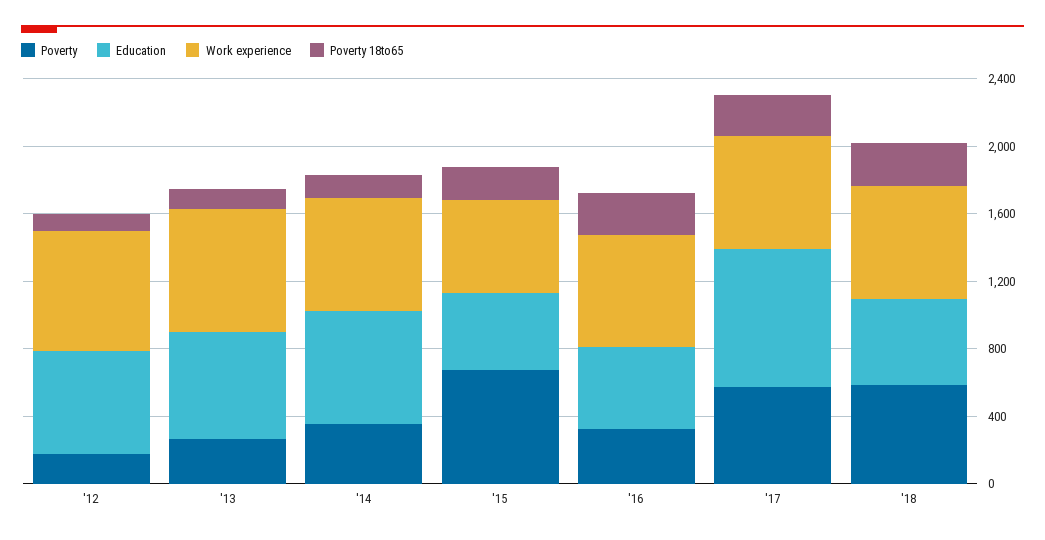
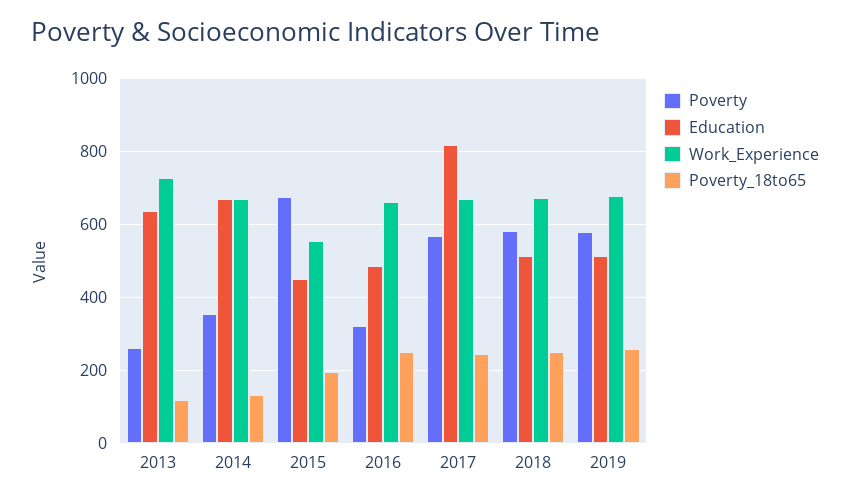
Poverty, '12: 200 -> none
Education, '12: 600 -> none
Work experience, '12: 700 -> none
Poverty 18to65, '12: 100 -> none
Poverty, 2019: none -> 580
Education, 2019: none -> 520
Work experience, 2019: none -> 680
Poverty 18to65, 2019: none -> 260

